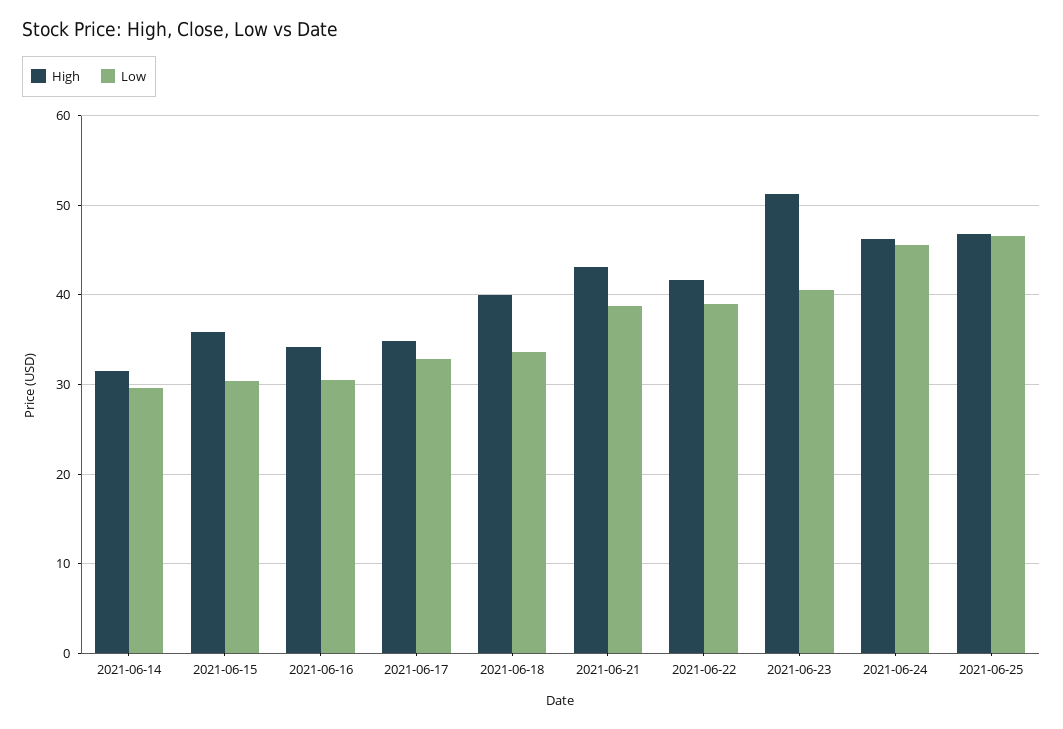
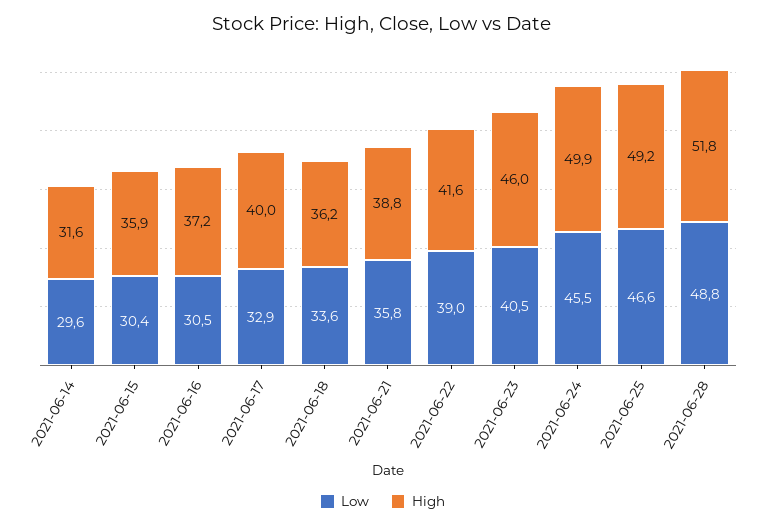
High, 2021-06-16: 34 -> 37.2
High, 2021-06-17: 35 -> 40
High, 2021-06-18: 40 -> 36.2
High, 2021-06-21: 43 -> 38.8
Low, 2021-06-21: 39 -> 35.8
High, 2021-06-23: 51 -> 46
High, 2021-06-24: 46 -> 49.9
High, 2021-06-25: 47 -> 49.2
Low, 2021-06-28: none -> 48.8
High, 2021-06-28: none -> 51.8

